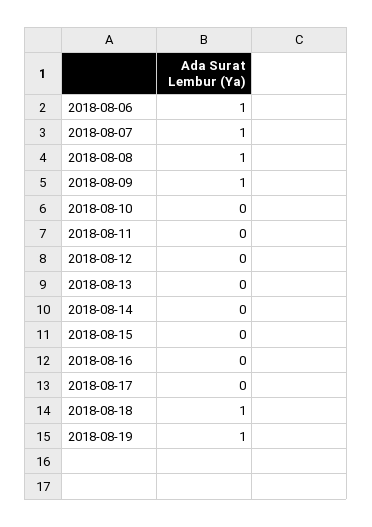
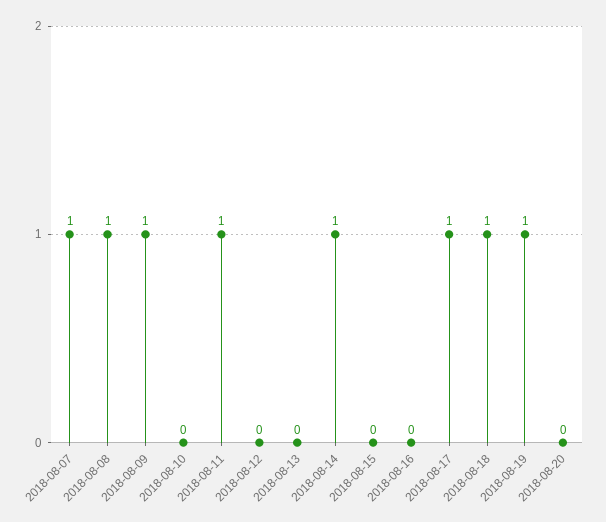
2018-08-06: 1 -> none
2018-08-11: 0 -> 1
2018-08-14: 0 -> 1
2018-08-17: 0 -> 1
2018-08-20: none -> 0

